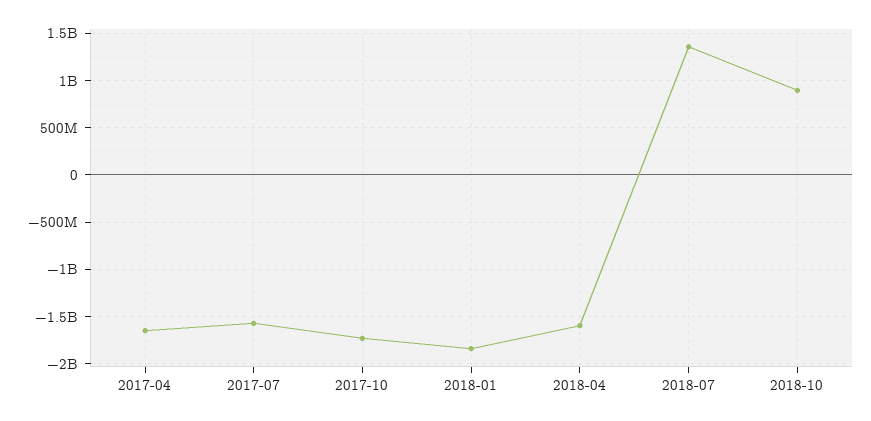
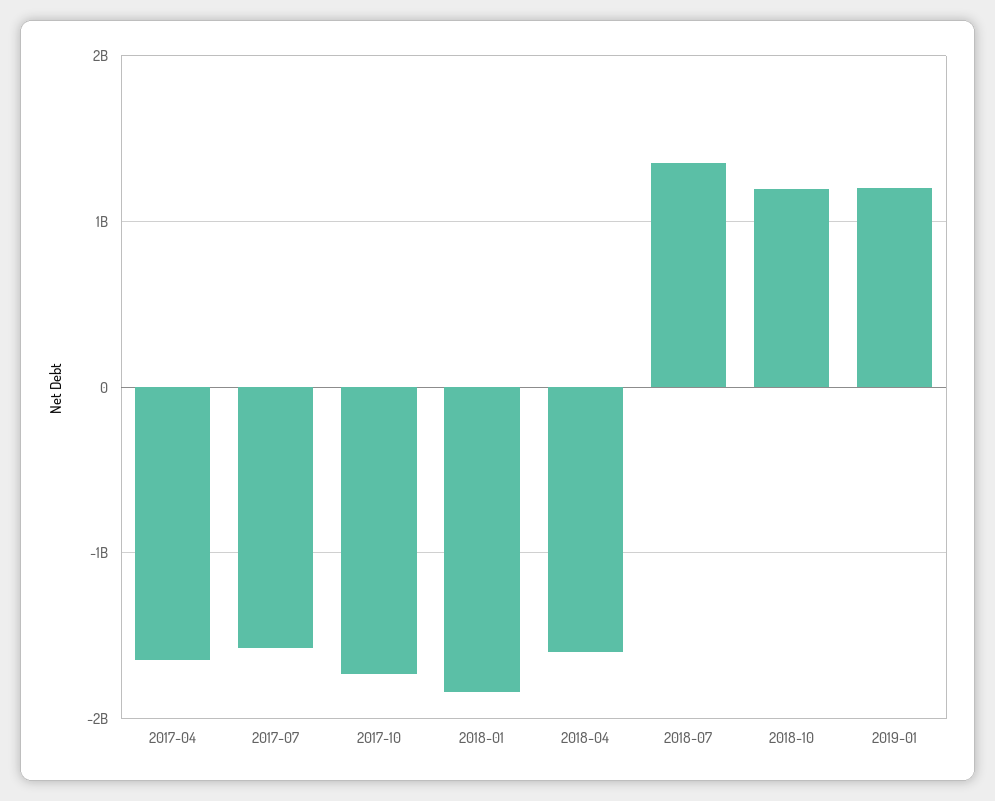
2018-10: 900000000 -> 1200000000
2019-01: none -> 1200000000

